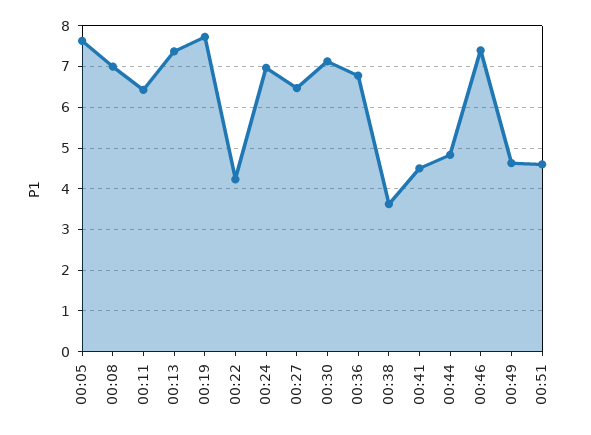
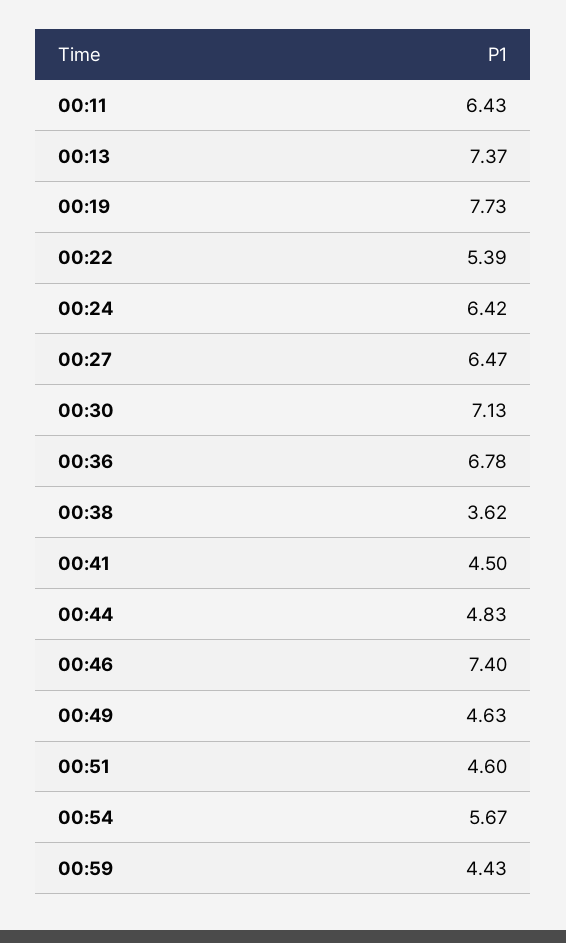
00:05: 7.6 -> none
00:08: 7 -> none
00:22: 4.2 -> 5.39
00:24: 7 -> 6.42
00:54: none -> 5.67
00:59: none -> 4.43

